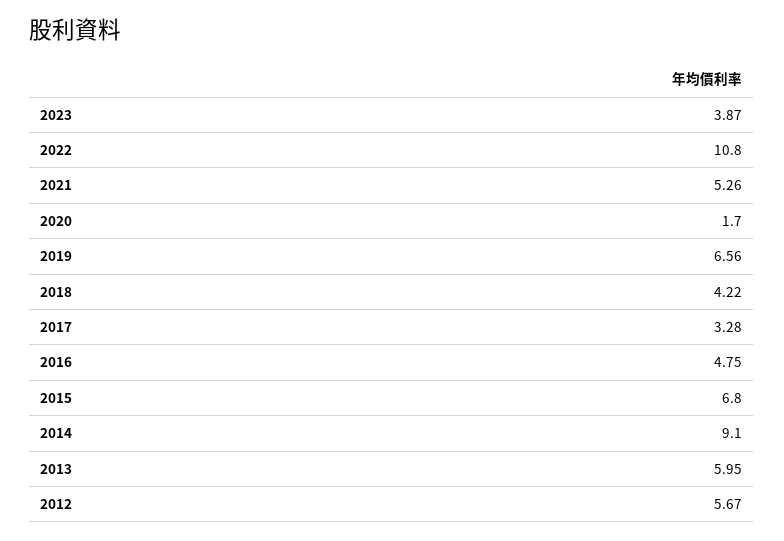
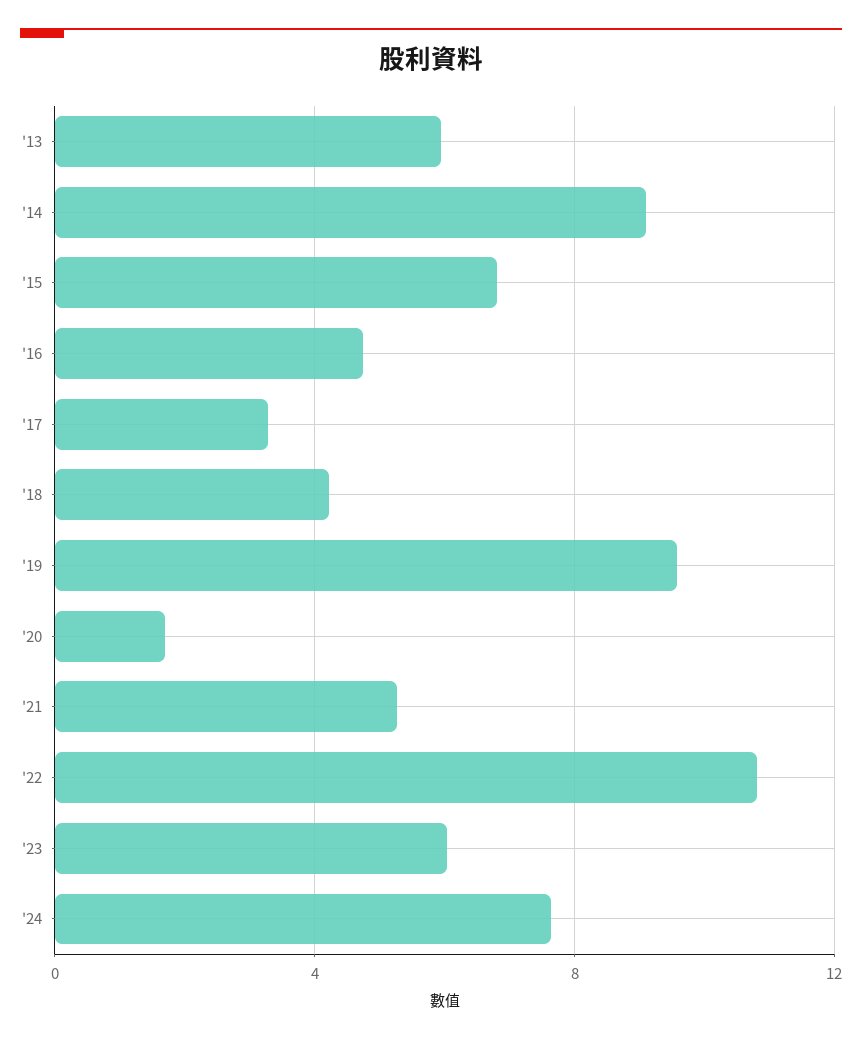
2023: 3.87 -> 6
2019: 6.56 -> 9.5
2012: 5.67 -> none
'24: none -> 7.5

